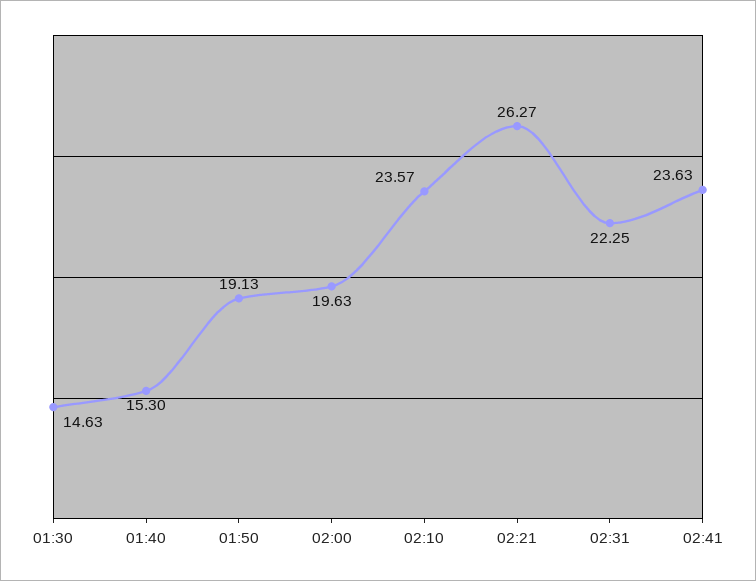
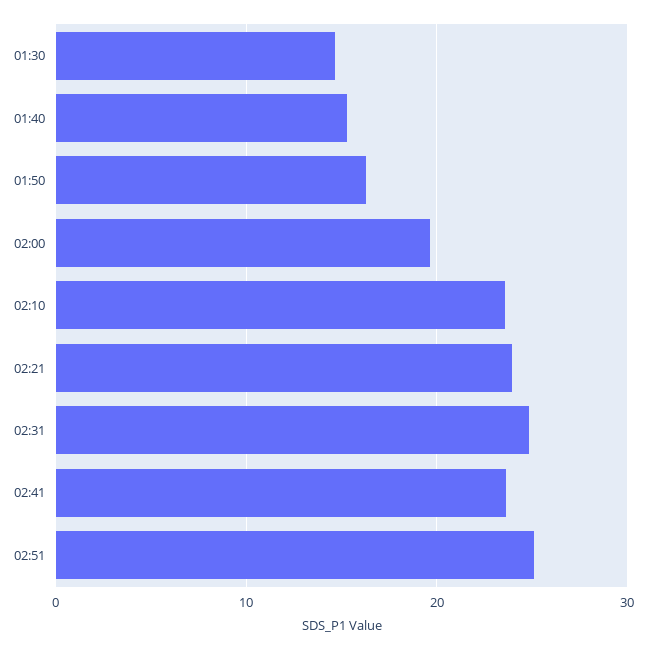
01:50: 19.13 -> 16
02:21: 26.27 -> 24
02:31: 22.25 -> 25
02:51: none -> 25

